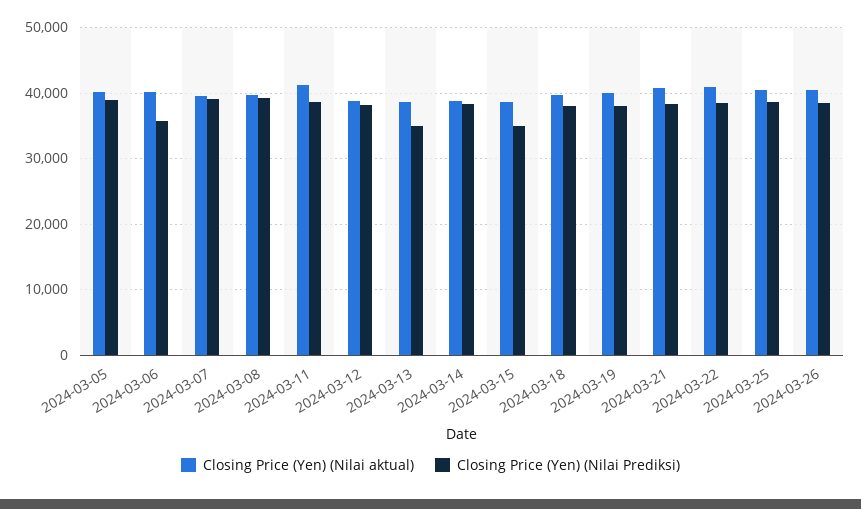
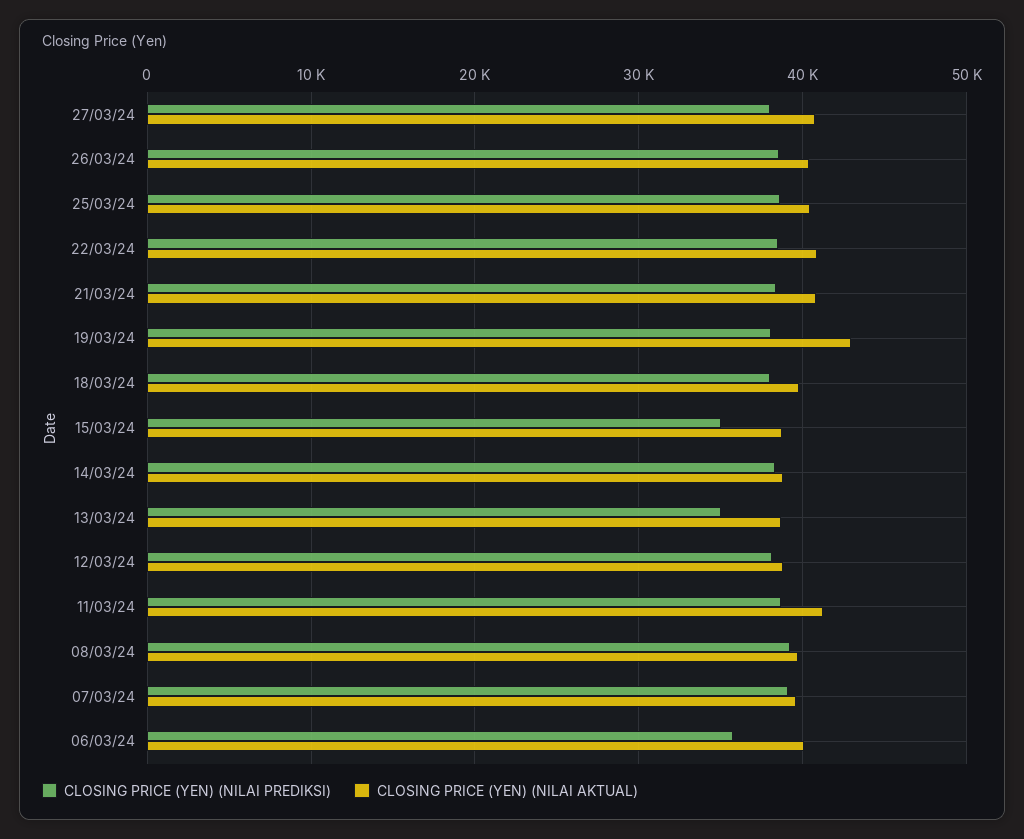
Closing Price (Yen) (Nilai aktual), 2024-03-05: 40000 -> none
Closing Price (Yen) (Nilai Prediksi), 2024-03-05: 39000 -> none
Closing Price (Yen) (Nilai aktual), 2024-03-19: 40000 -> 43000
Closing Price (Yen) (Nilai Prediksi), 27/03/24: none -> 38000
Closing Price (Yen) (Nilai aktual), 27/03/24: none -> 41000

